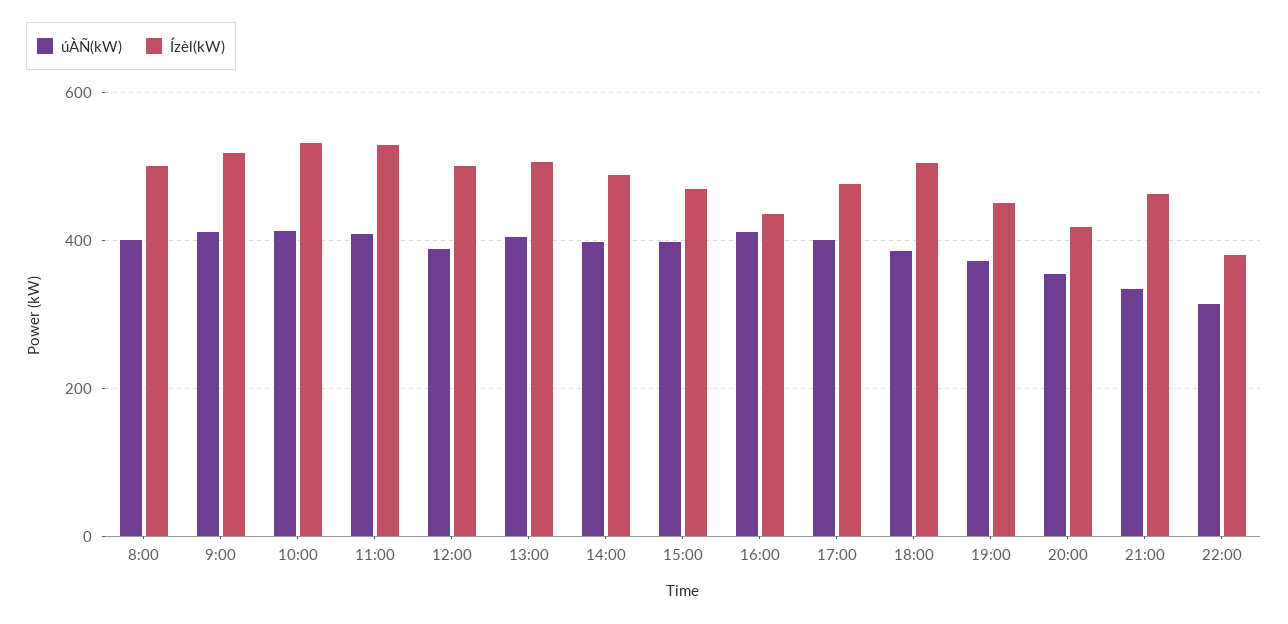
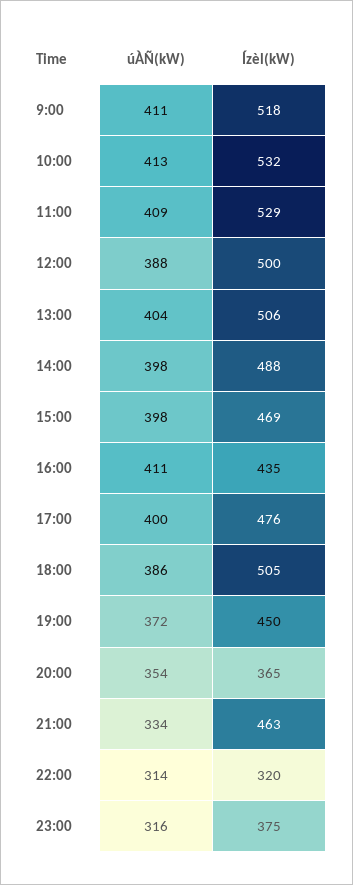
úÀÑ(kW), 8:00: 400 -> none
Ízèl(kW), 8:00: 500 -> none
Ízèl(kW), 20:00: 420 -> 365
Ízèl(kW), 22:00: 380 -> 320
úÀÑ(kW), 23:00: none -> 316
Ízèl(kW), 23:00: none -> 375

